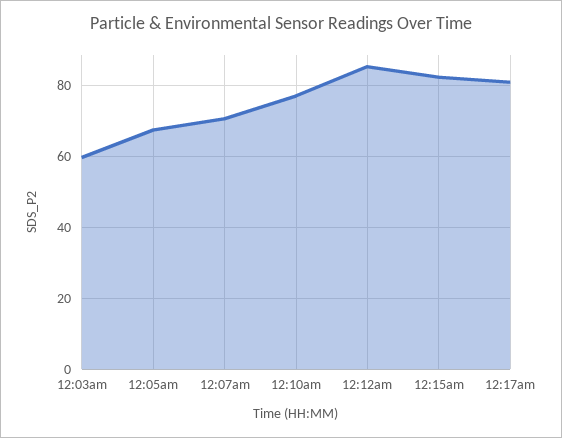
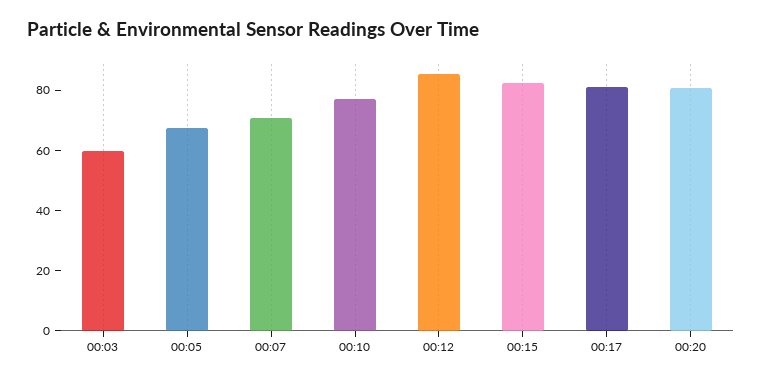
00:20: none -> 80

